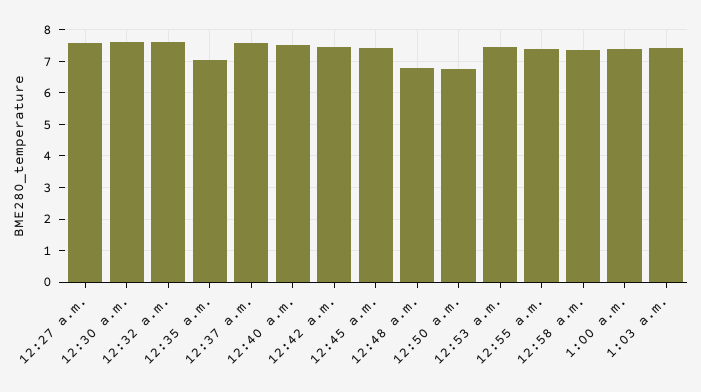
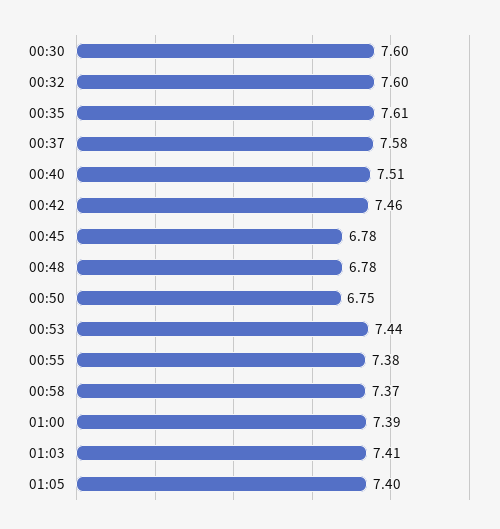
12:27 a.m.: 7.6 -> none
12:35 a.m.: 7 -> 7.61
12:45 a.m.: 7.4 -> 6.78
01:05: none -> 7.4

